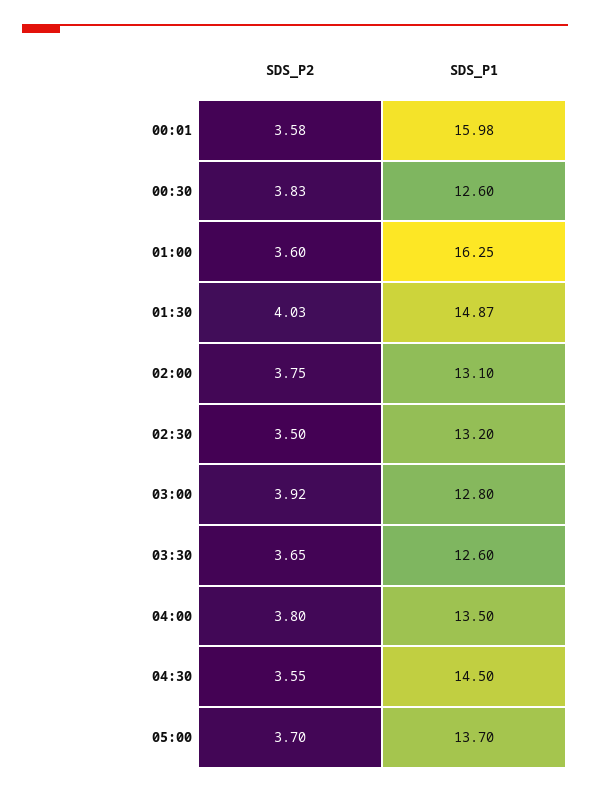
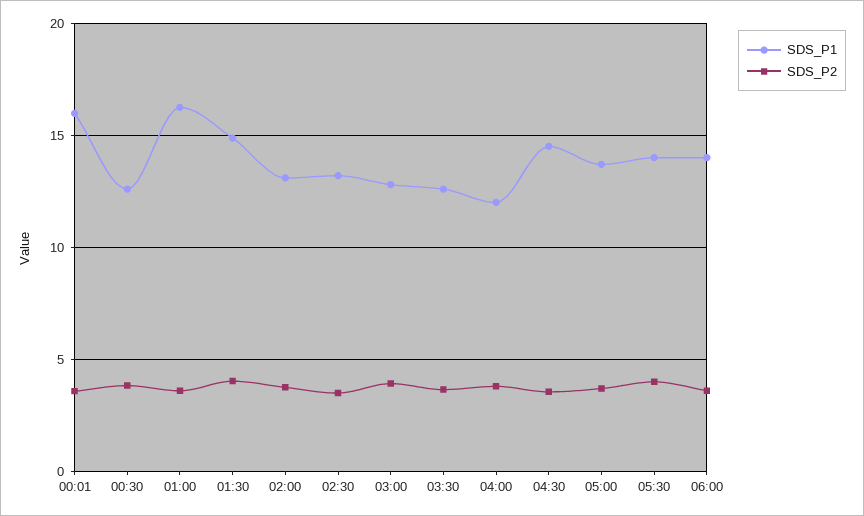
SDS_P1, 04:00: 13.5 -> 12
SDS_P1, 05:30: none -> 14
SDS_P2, 05:30: none -> 4
SDS_P1, 06:00: none -> 14
SDS_P2, 06:00: none -> 3.5

